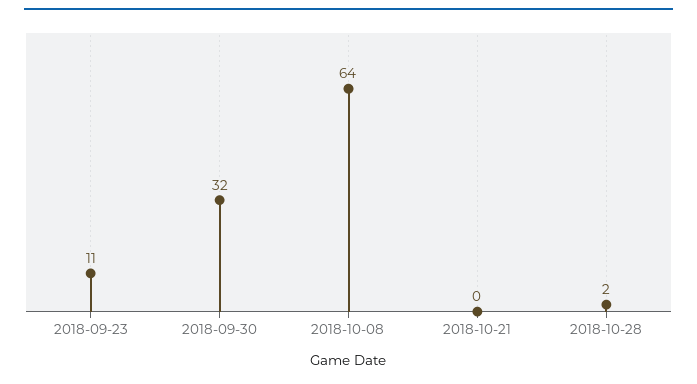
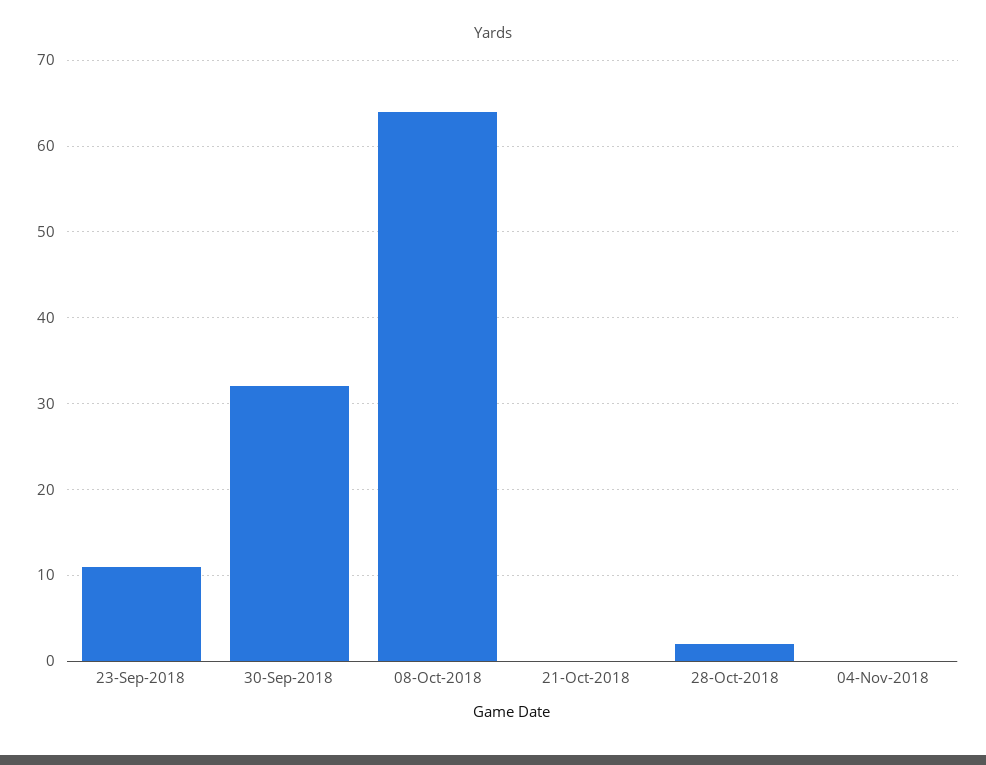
04-Nov-2018: none -> 0

